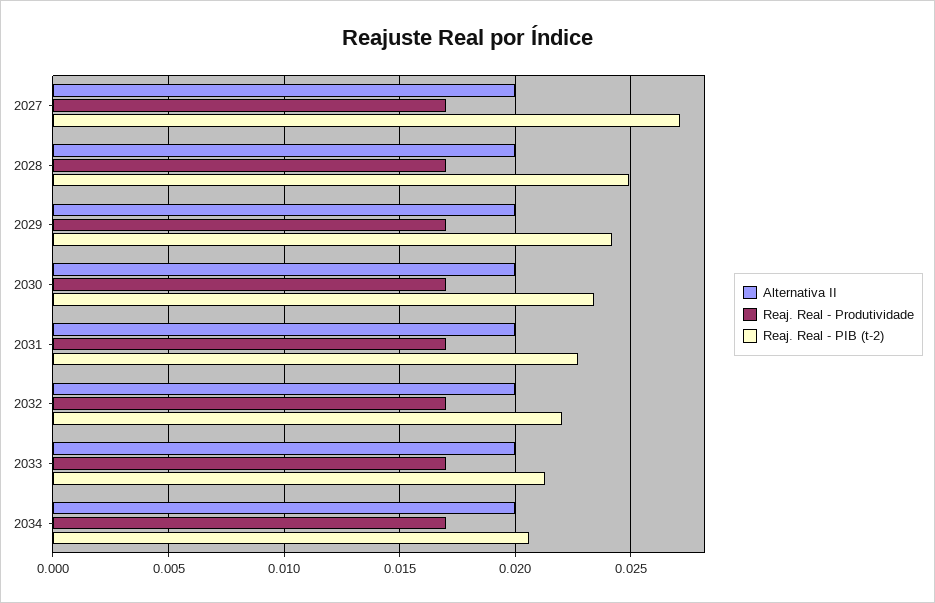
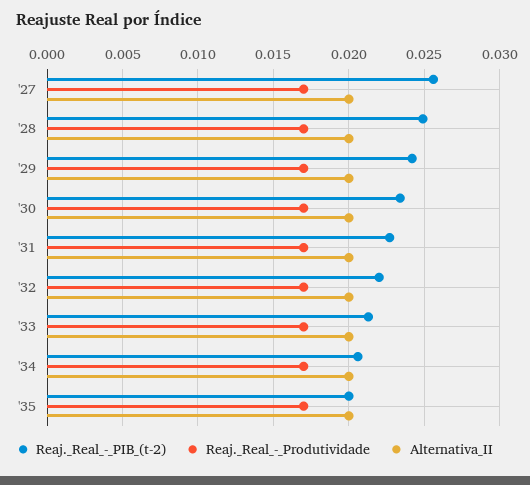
Reaj. Real - PIB (t-2), 2027: 0.027 -> 0.0255
Reaj. Real - PIB (t-2), '35: none -> 0.02
Reaj. Real - Produtividade, '35: none -> 0.017
Alternativa II, '35: none -> 0.02

